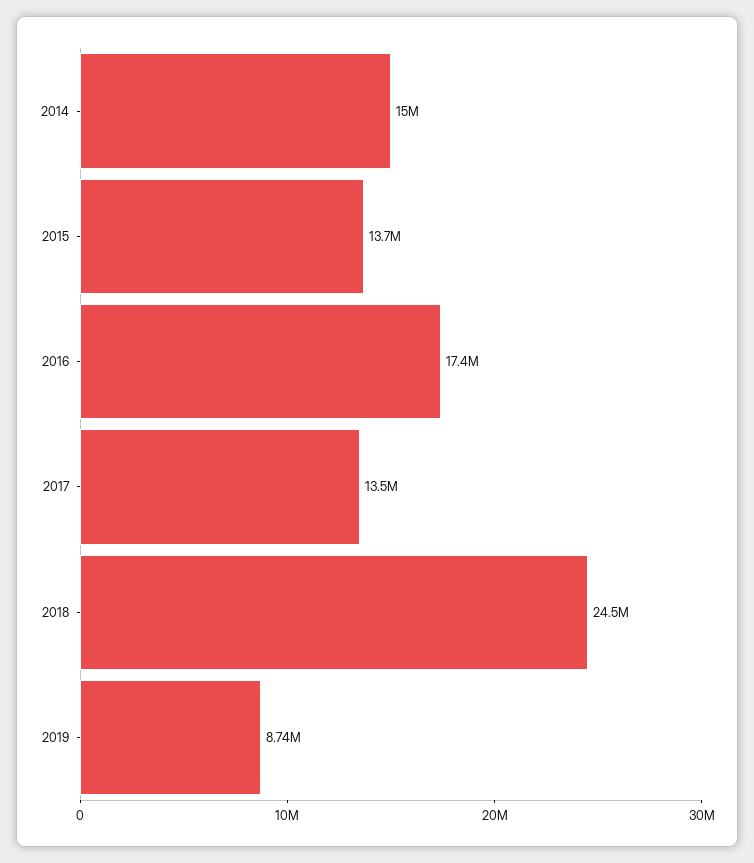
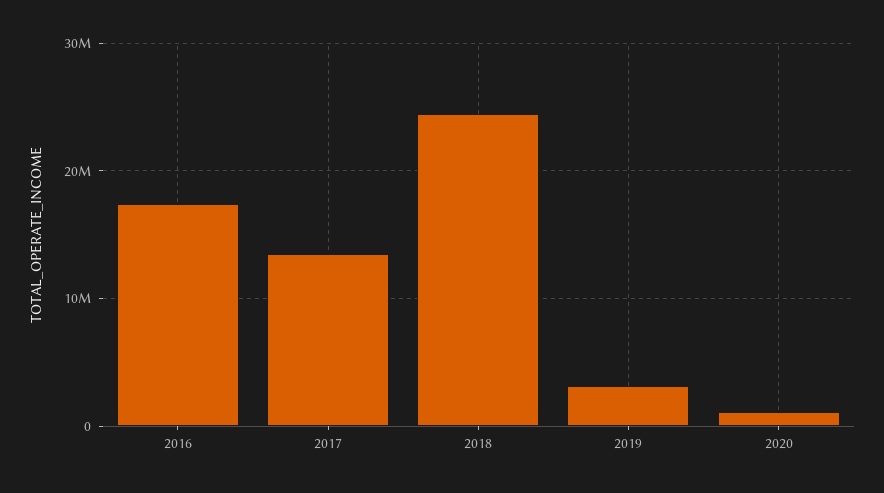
2014: 15000000 -> none
2015: 13700000 -> none
2019: 8740000 -> 3000000
2020: none -> 1000000

